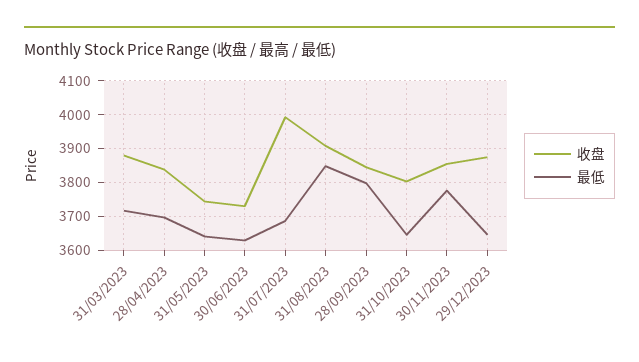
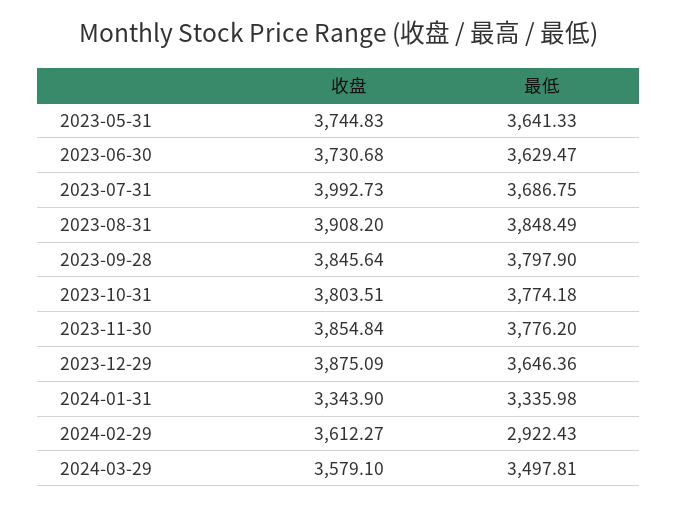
收盘, 31/03/2023: 3880 -> none
最低, 31/03/2023: 3720 -> none
收盘, 28/04/2023: 3840 -> none
最低, 28/04/2023: 3700 -> none
最低, 31/10/2023: 3640 -> 3774.18
收盘, 2024-01-31: none -> 3343.9
最低, 2024-01-31: none -> 3335.98
收盘, 2024-02-29: none -> 3612.27
最低, 2024-02-29: none -> 2922.43
收盘, 2024-03-29: none -> 3579.1
最低, 2024-03-29: none -> 3497.81

